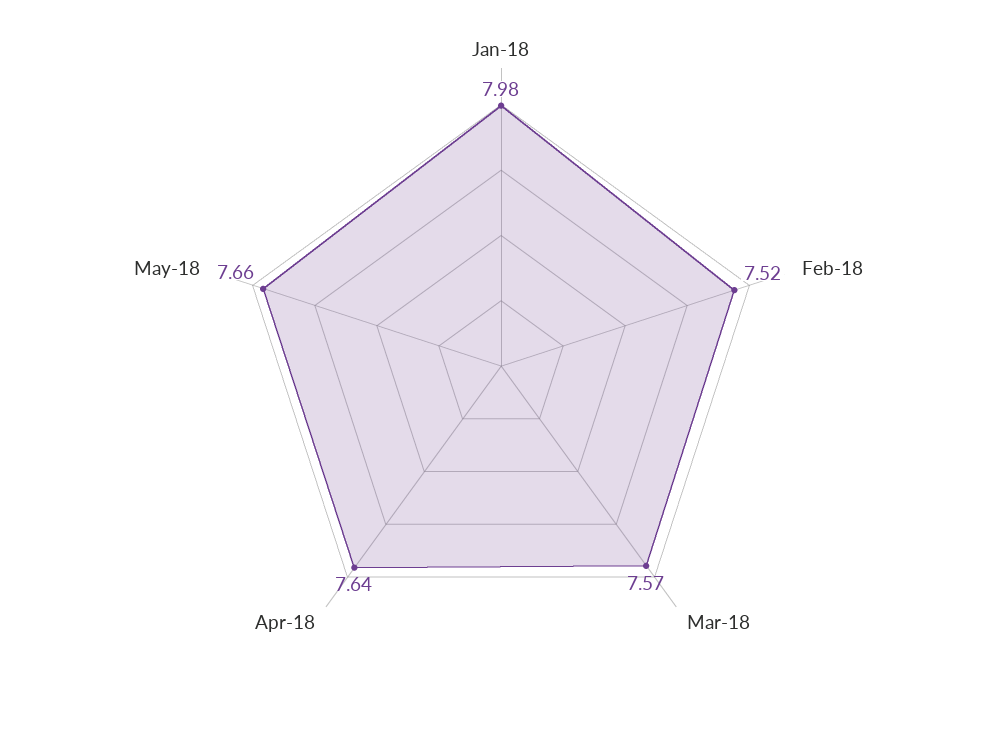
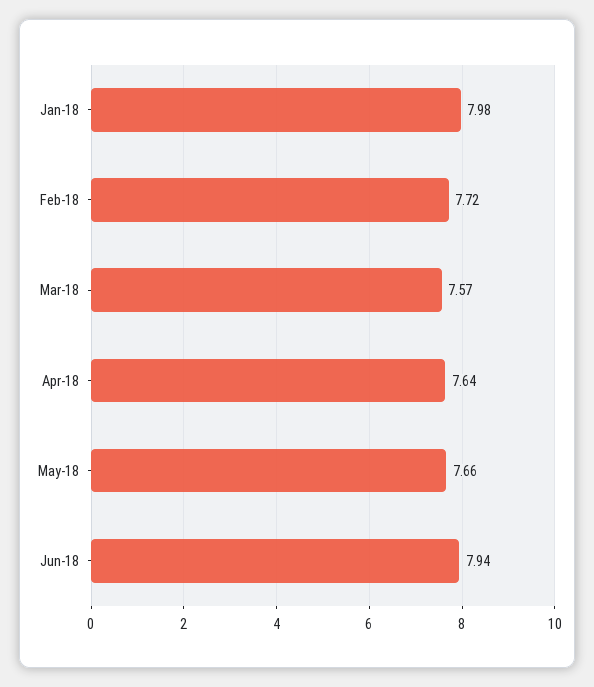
Feb-18: 7.52 -> 7.72
Jun-18: none -> 7.94

